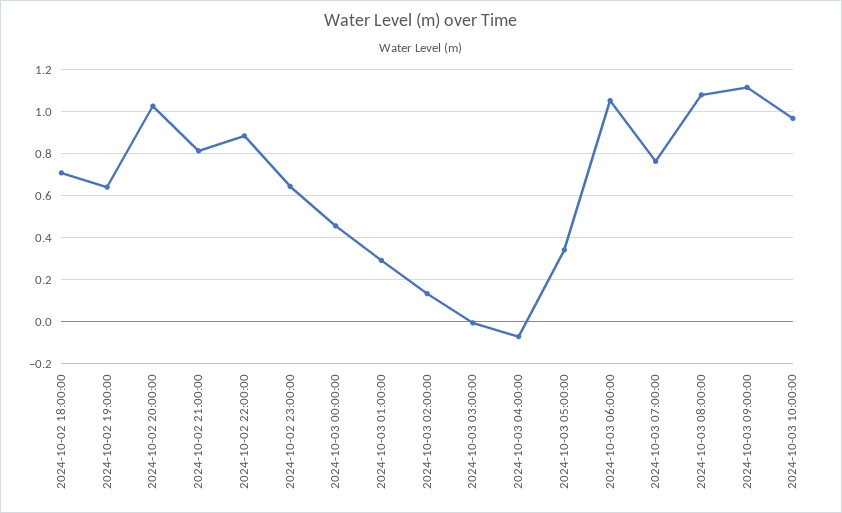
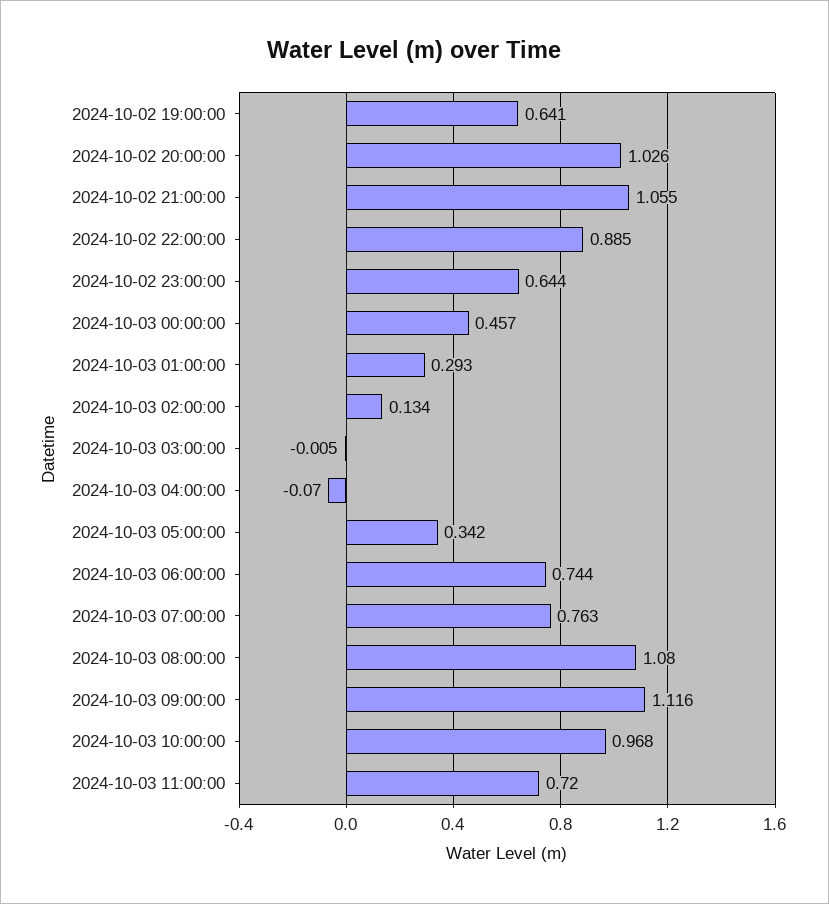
2024-10-02 18:00:00: 0.7 -> none
2024-10-02 21:00:00: 0.8 -> 1.055
2024-10-03 06:00:00: 1.05 -> 0.744
2024-10-03 11:00:00: none -> 0.72

